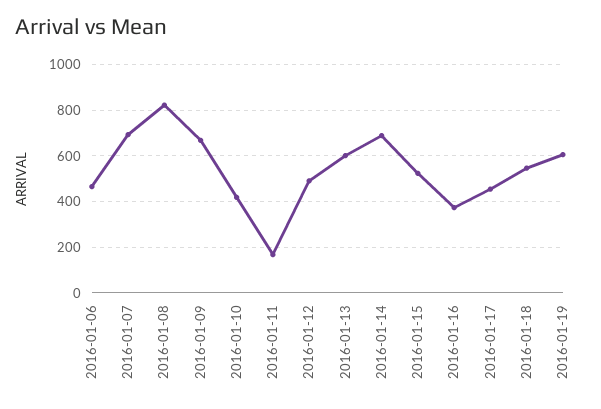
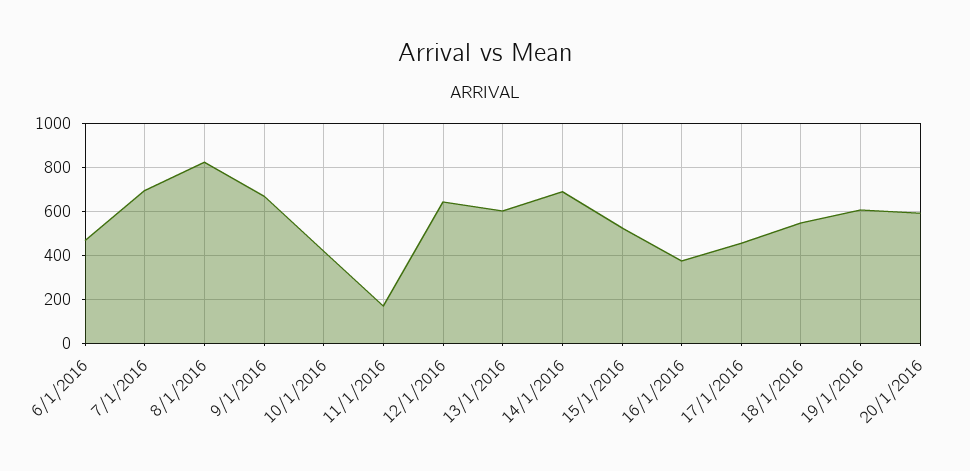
2016-01-12: 500 -> 650
20/1/2016: none -> 600

